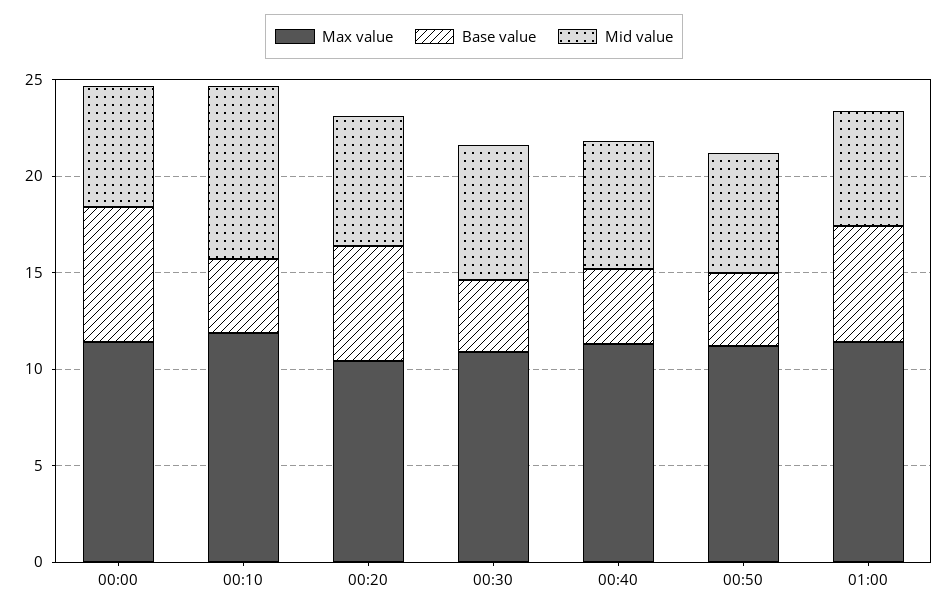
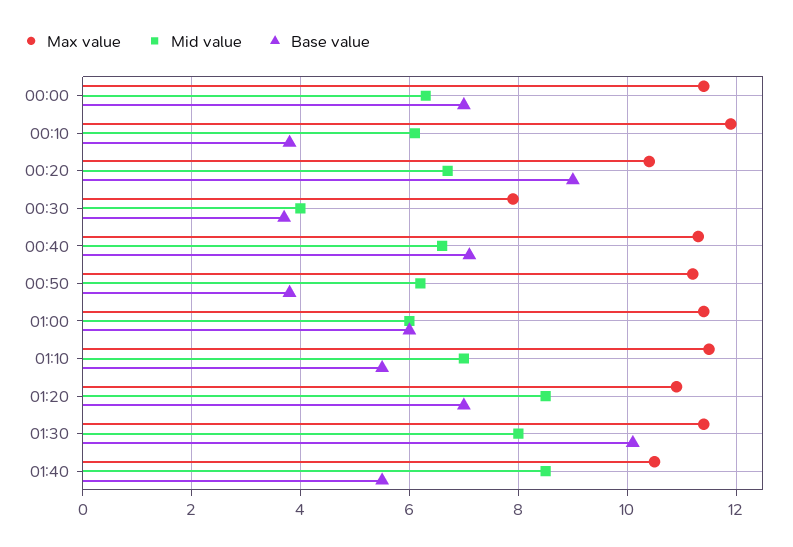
Mid value, 00:10: 9 -> 6
Base value, 00:20: 6 -> 9
Max value, 00:30: 11 -> 8
Mid value, 00:30: 7 -> 4
Base value, 00:40: 4 -> 7
Max value, 01:10: none -> 11.5
Mid value, 01:10: none -> 7
Base value, 01:10: none -> 5.5
Max value, 01:20: none -> 11
Mid value, 01:20: none -> 8.5
Base value, 01:20: none -> 7
Max value, 01:30: none -> 11.5
Mid value, 01:30: none -> 8
Base value, 01:30: none -> 10
Max value, 01:40: none -> 10.5
Mid value, 01:40: none -> 8.5
Base value, 01:40: none -> 5.5

